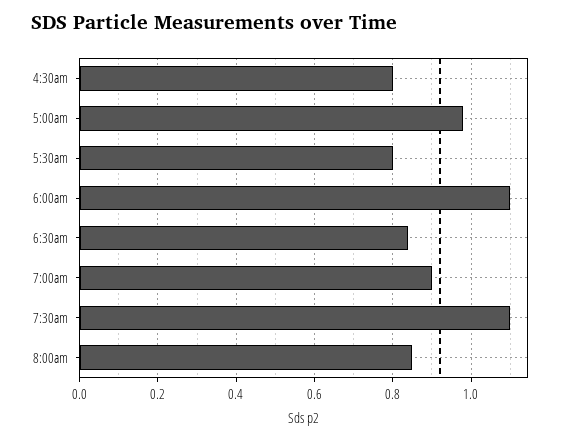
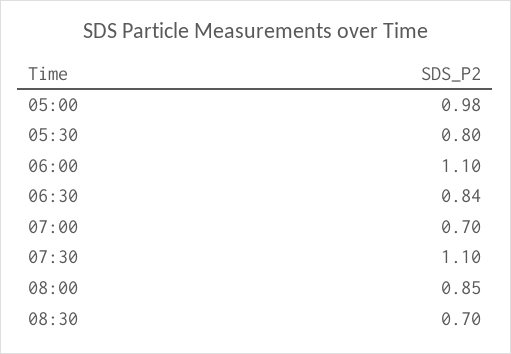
4:30am: 0.8 -> none
7:00am: 0.9 -> 0.7
08:30: none -> 0.7

